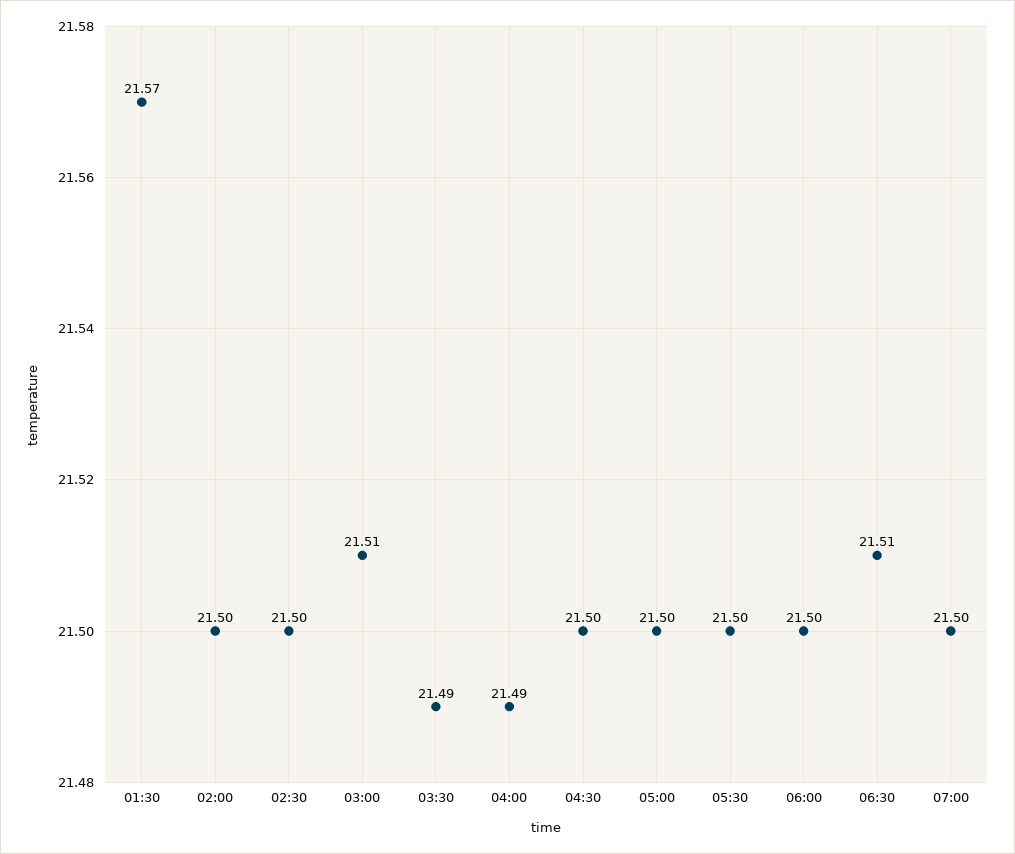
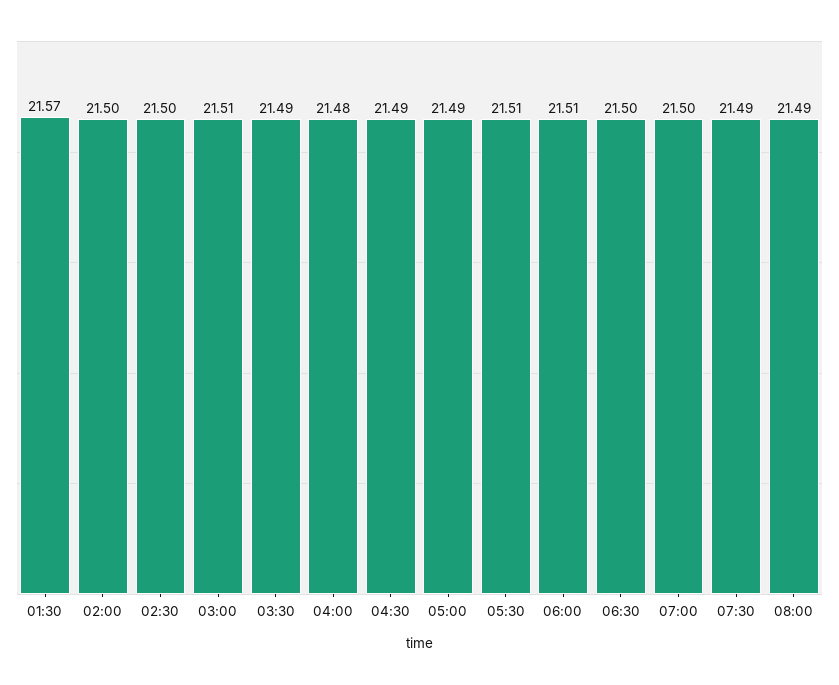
04:00: 21.49 -> 21.48
04:30: 21.5 -> 21.49
05:00: 21.5 -> 21.49
05:30: 21.5 -> 21.51
06:00: 21.5 -> 21.51
06:30: 21.51 -> 21.5
07:30: none -> 21.49
08:00: none -> 21.49

